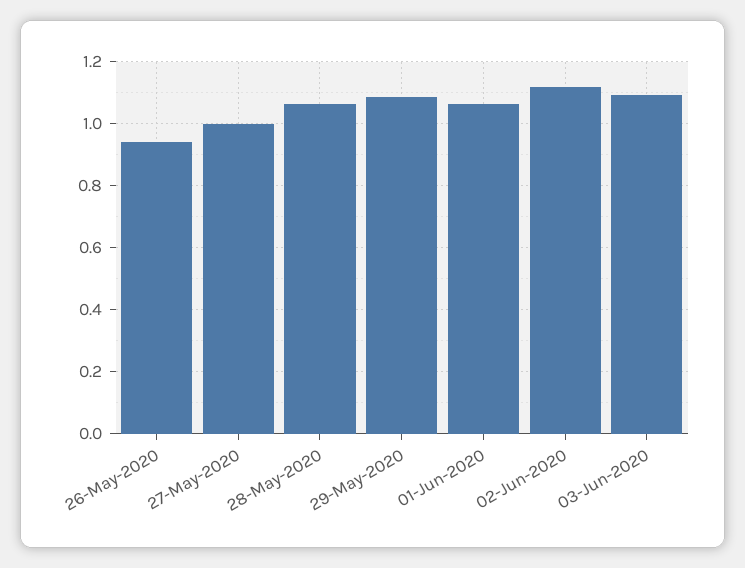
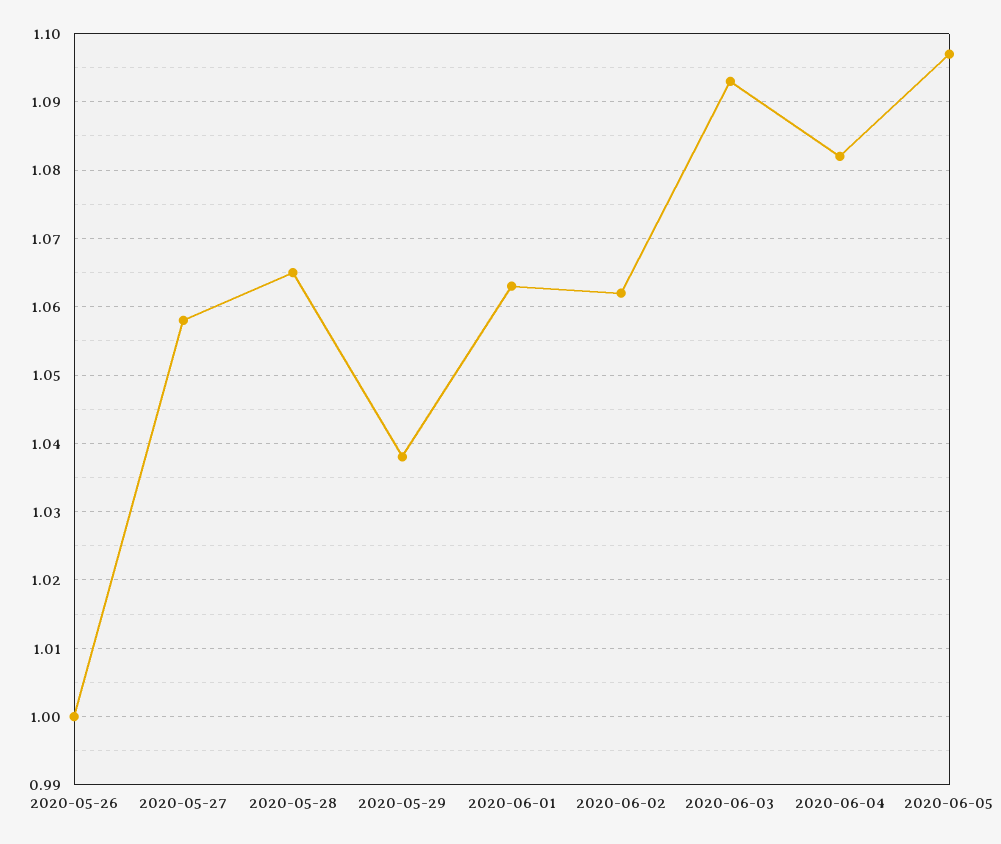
26-May-2020: 0.94 -> 1
27-May-2020: 1 -> 1.058
29-May-2020: 1.08 -> 1.038
02-Jun-2020: 1.12 -> 1.062
2020-06-04: none -> 1.082
2020-06-05: none -> 1.097

